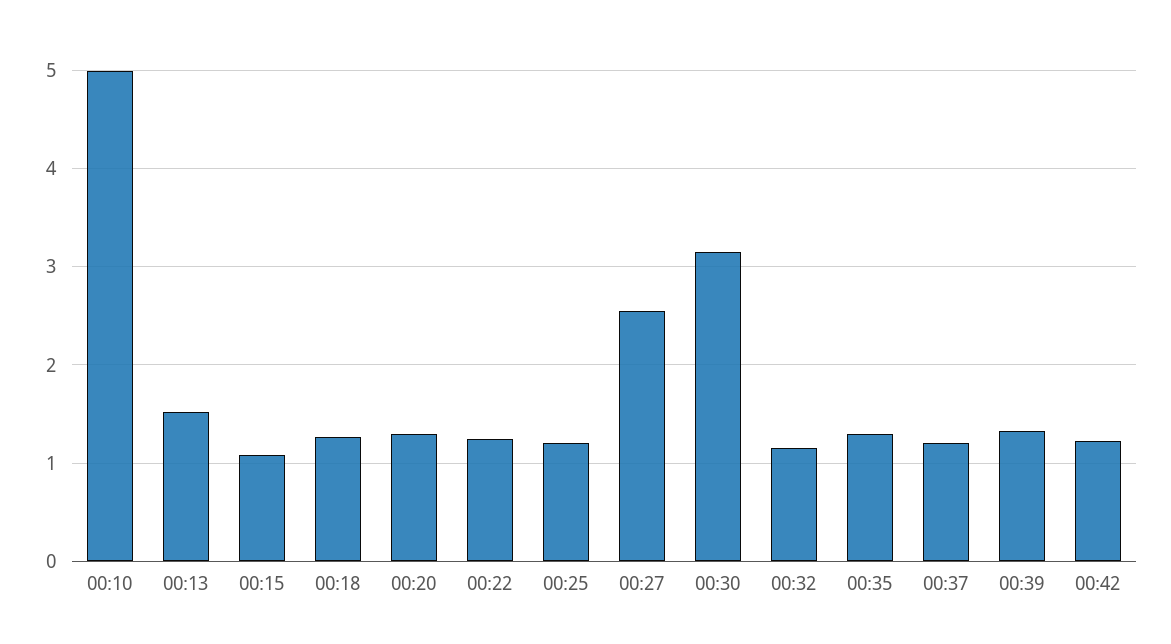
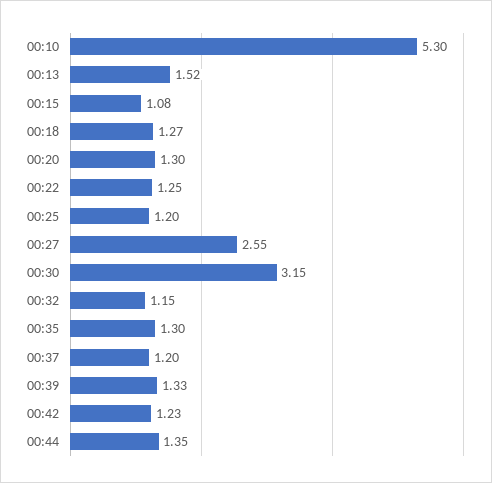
00:10: 5 -> 5.3
00:44: none -> 1.35

